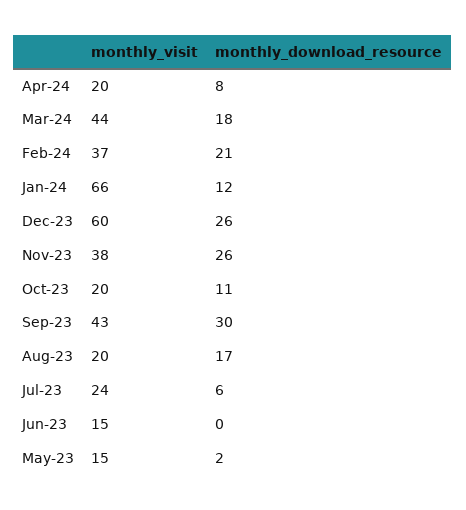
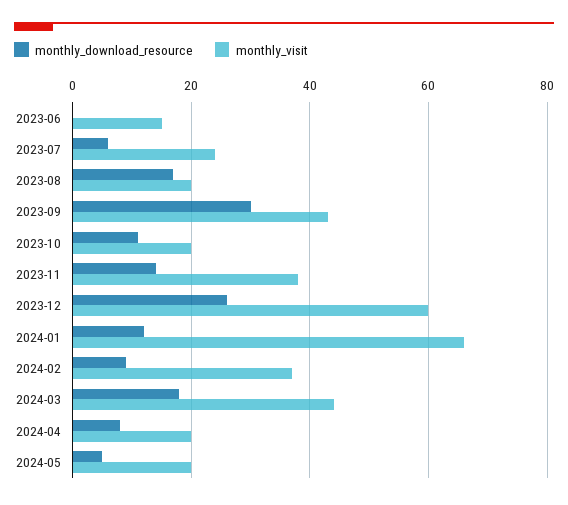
monthly_download_resource, Feb-24: 21 -> 10
monthly_download_resource, Nov-23: 26 -> 15
monthly_visit, May-23: 15 -> none
monthly_download_resource, May-23: 2 -> none
monthly_download_resource, 2024-05: none -> 5
monthly_visit, 2024-05: none -> 20

